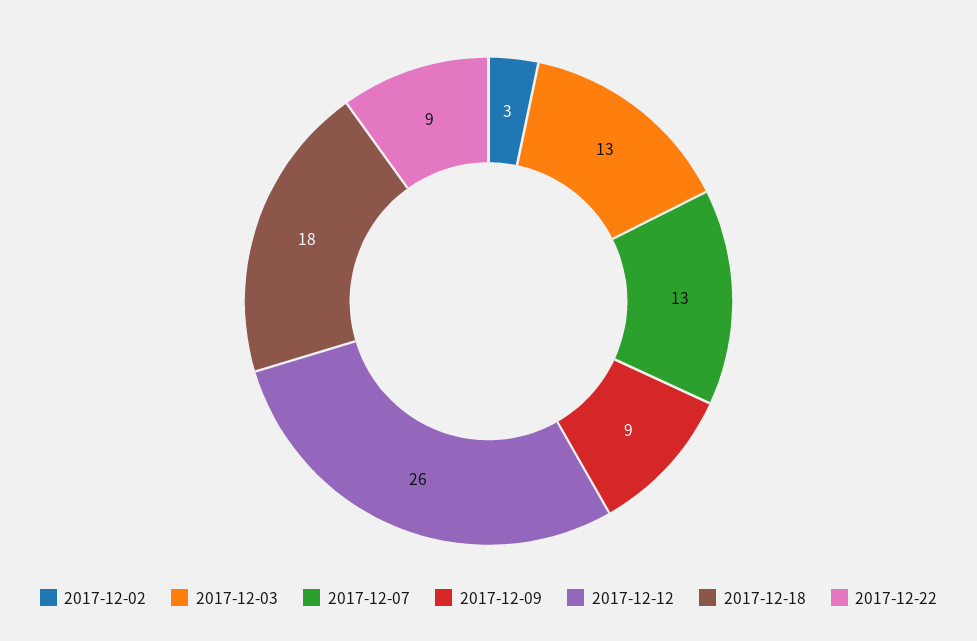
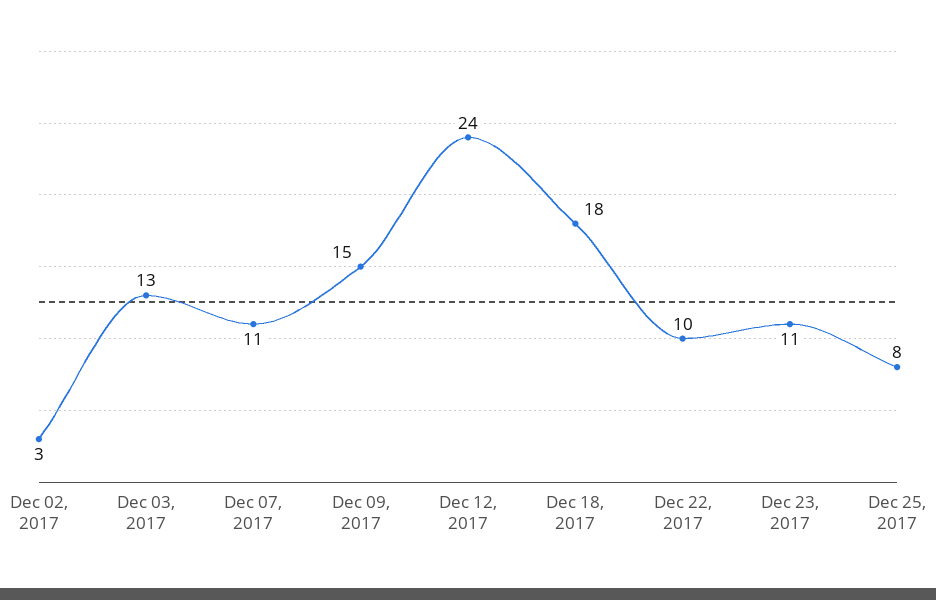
2017-12-07: 13 -> 11
2017-12-09: 9 -> 15
2017-12-12: 26 -> 24
2017-12-22: 9 -> 10
Dec 23, 2017: none -> 11
Dec 25, 2017: none -> 8

